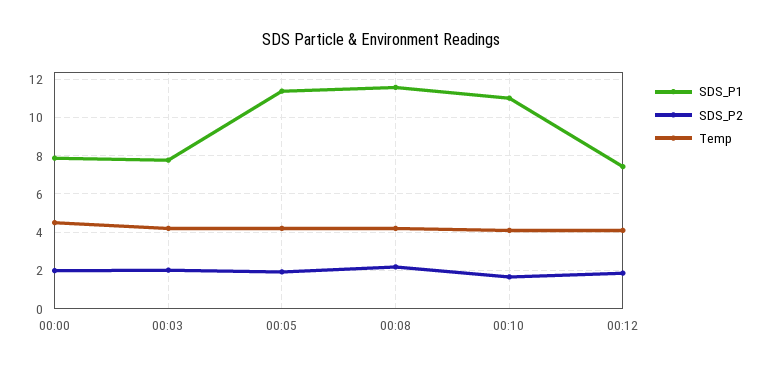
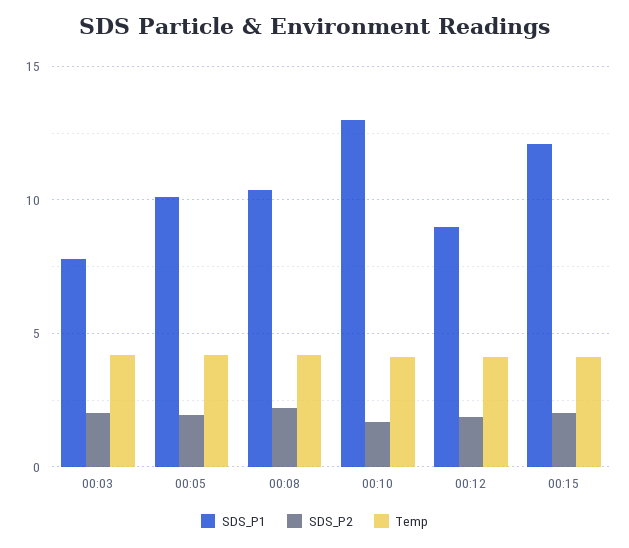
SDS_P1, 00:00: 8 -> none
SDS_P2, 00:00: 2 -> none
Temp, 00:00: 4.5 -> none
SDS_P1, 00:05: 11.5 -> 10
SDS_P1, 00:08: 11.5 -> 10.5
SDS_P1, 00:10: 11 -> 13
SDS_P1, 00:12: 7.5 -> 9
SDS_P1, 00:15: none -> 12
SDS_P2, 00:15: none -> 2
Temp, 00:15: none -> 4

